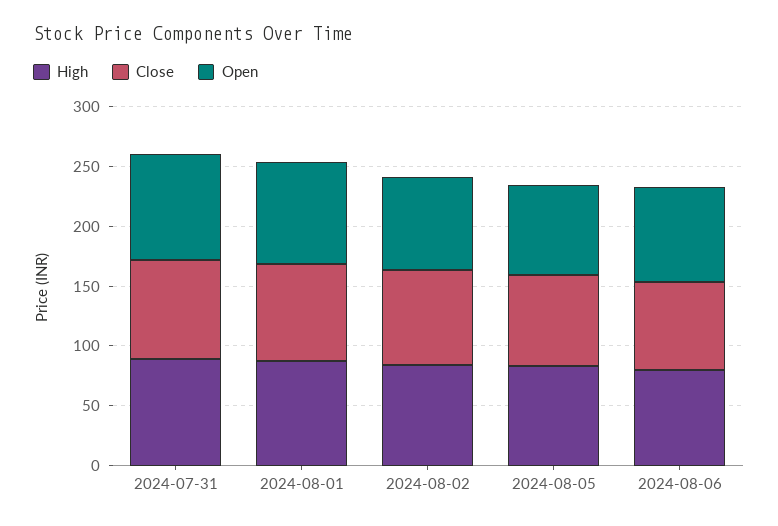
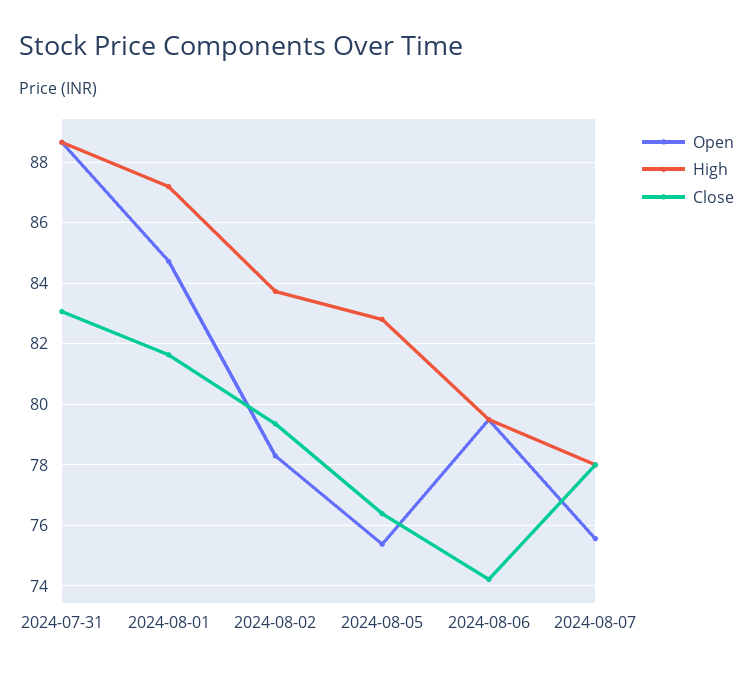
Open, 2024-08-07: none -> 75.6
High, 2024-08-07: none -> 78
Close, 2024-08-07: none -> 78

